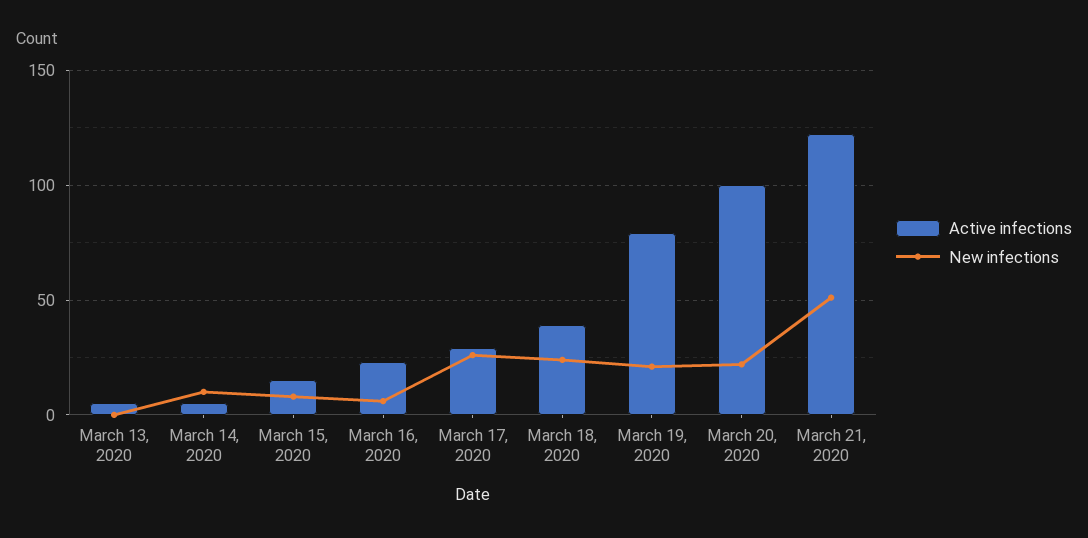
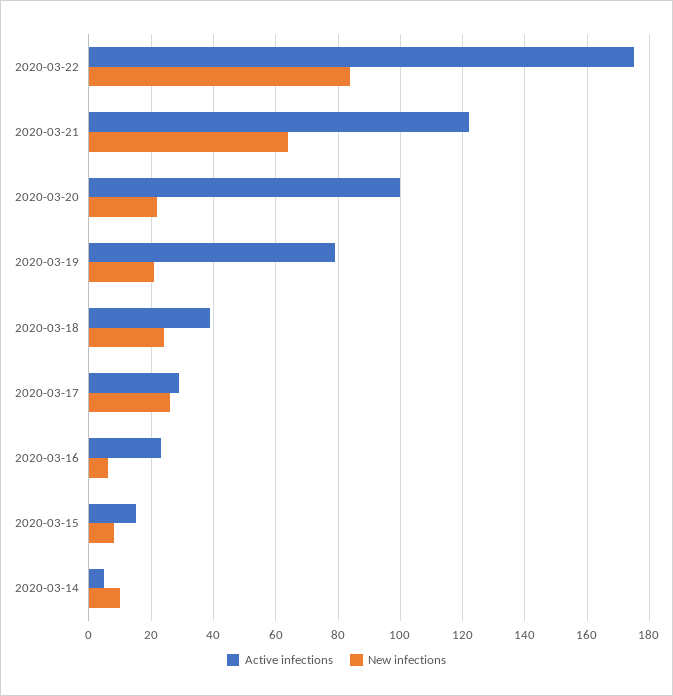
Active infections, March 13, 2020: 5 -> none
New infections, March 13, 2020: 0 -> none
New infections, March 21, 2020: 50 -> 65
Active infections, 2020-03-22: none -> 175
New infections, 2020-03-22: none -> 85

